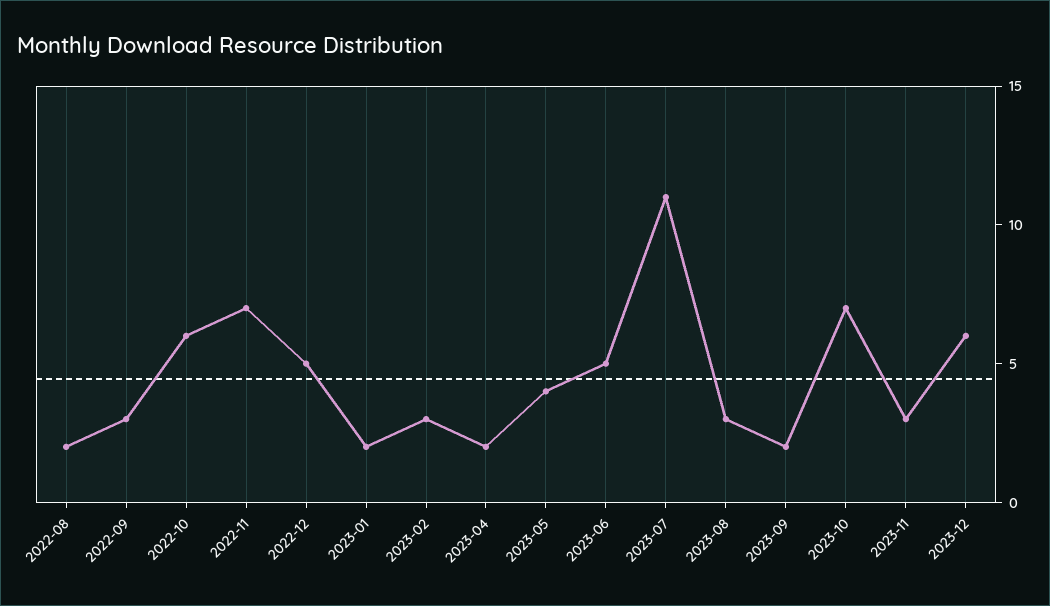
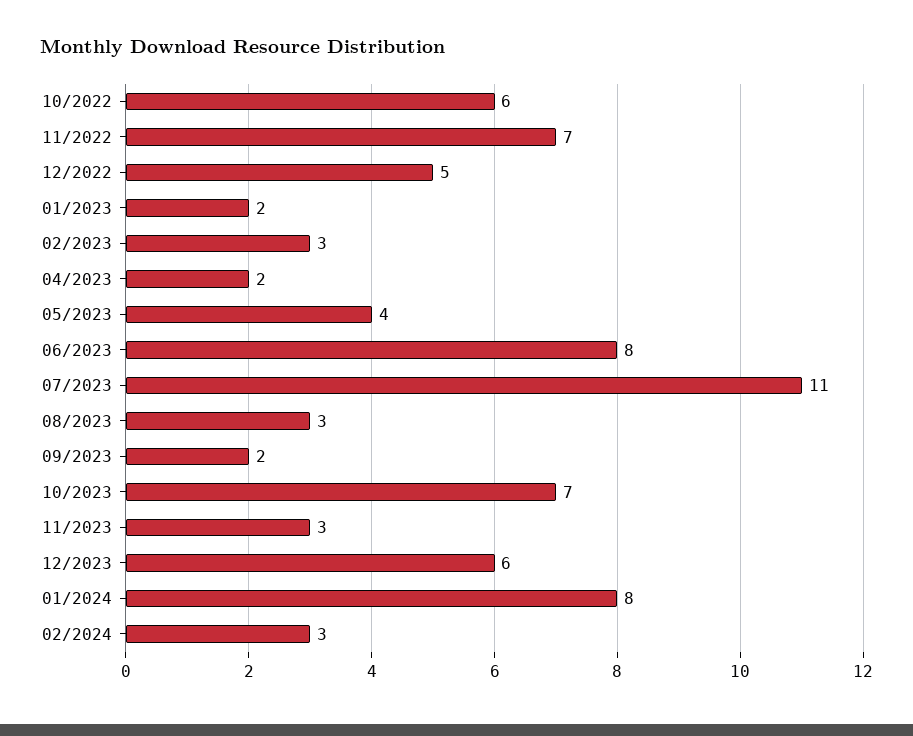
2022-08: 2 -> none
2022-09: 3 -> none
2023-06: 5 -> 8
01/2024: none -> 8
02/2024: none -> 3

